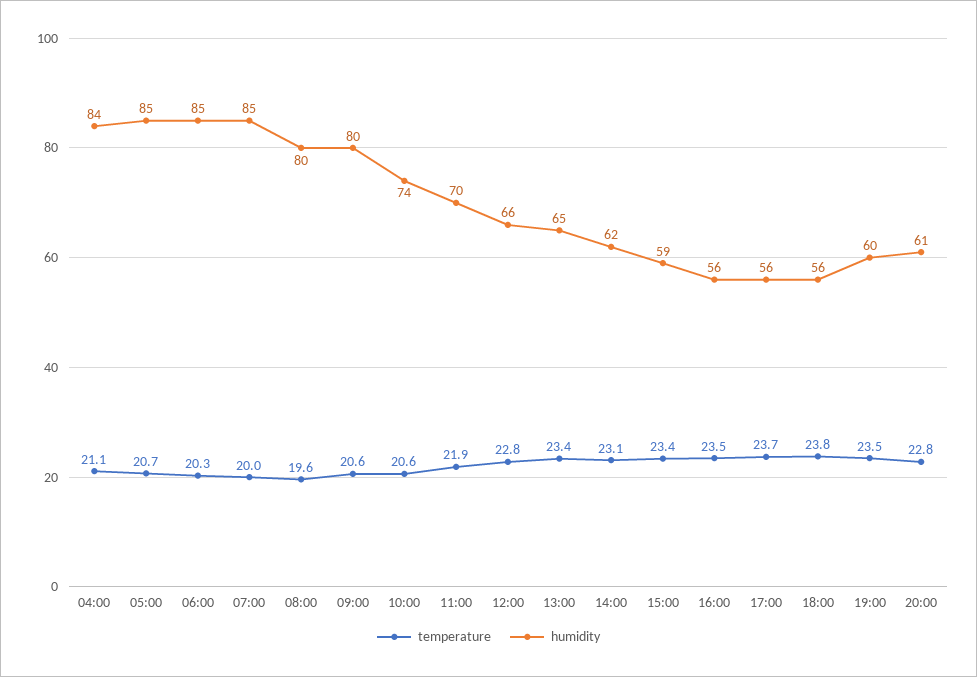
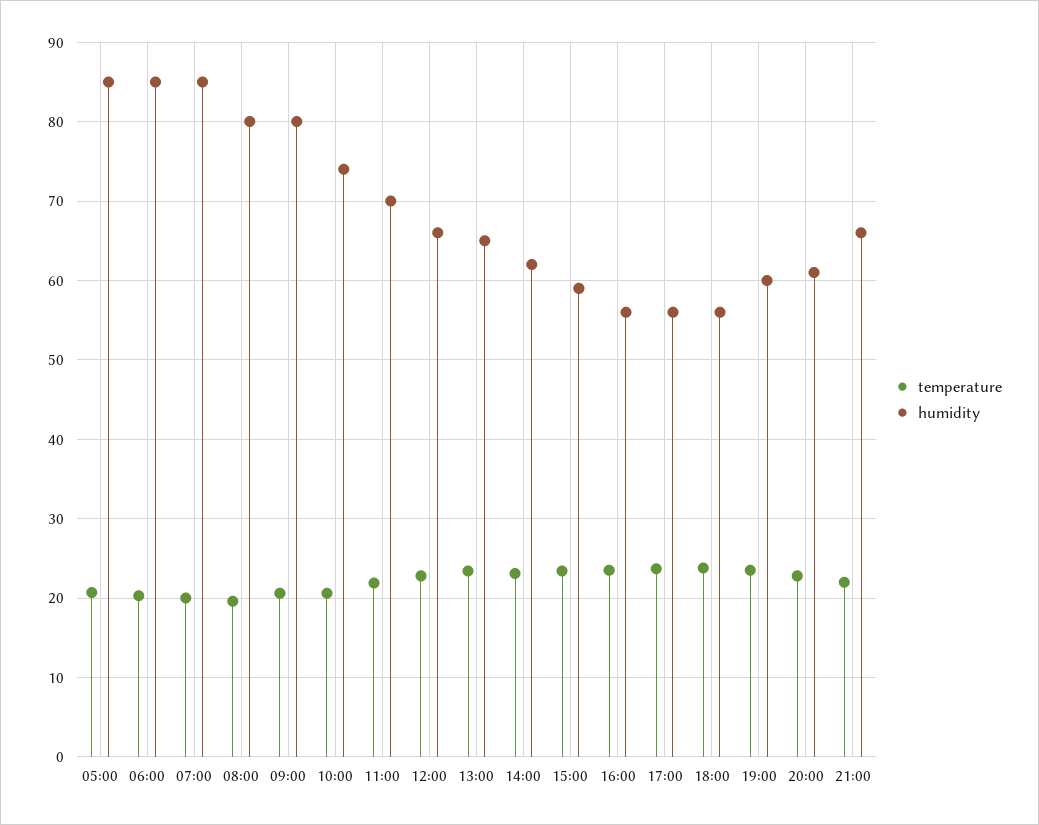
temperature, 04:00: 21.1 -> none
humidity, 04:00: 84 -> none
temperature, 21:00: none -> 22
humidity, 21:00: none -> 66

